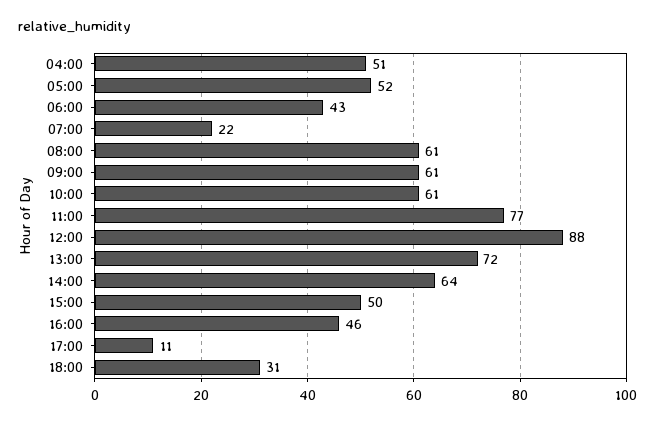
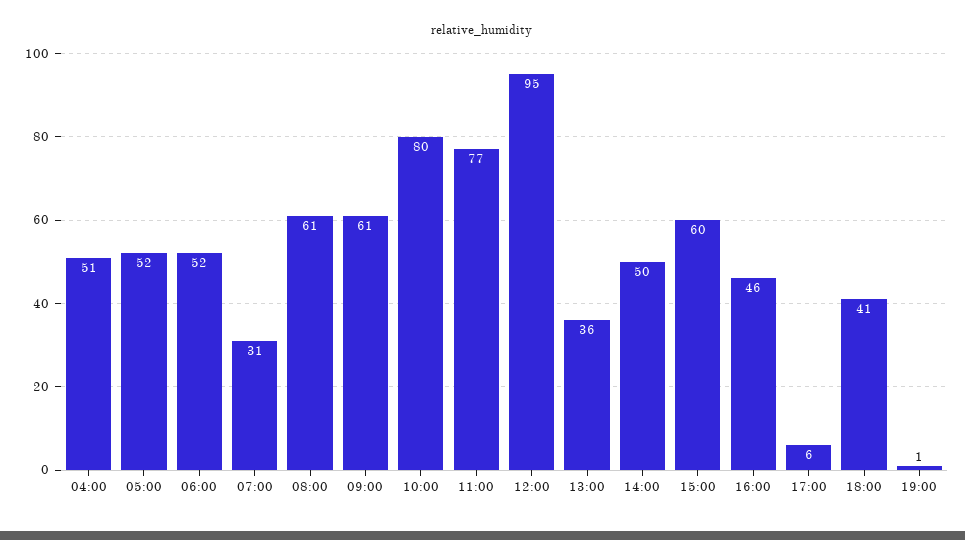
06:00: 43 -> 52
07:00: 22 -> 31
10:00: 61 -> 80
12:00: 88 -> 95
13:00: 72 -> 36
14:00: 64 -> 50
15:00: 50 -> 60
17:00: 11 -> 6
18:00: 31 -> 41
19:00: none -> 1

